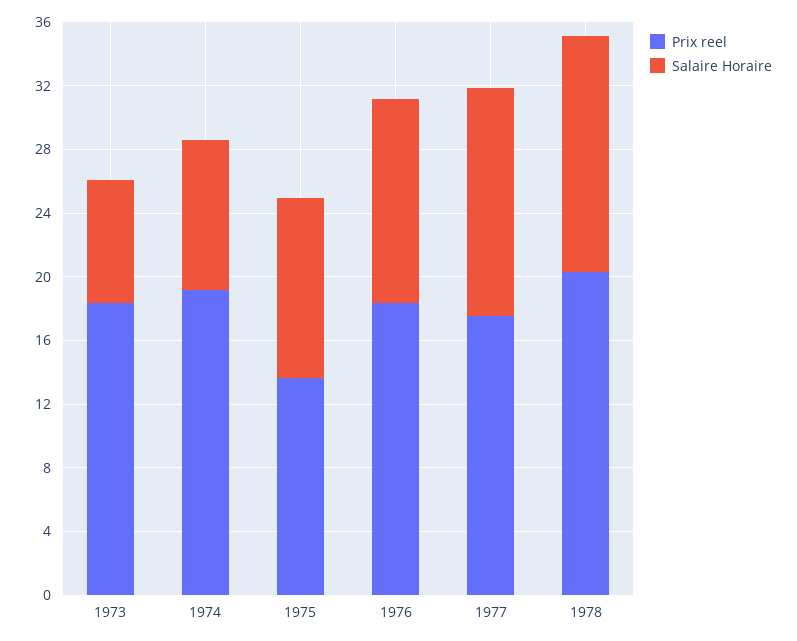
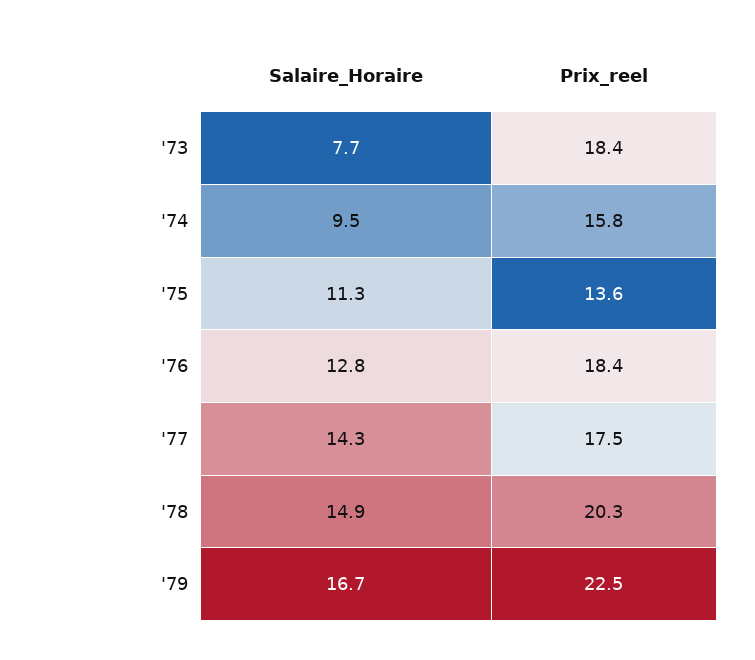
Prix reel, 1974: 19 -> 15.8
Salaire Horaire, '79: none -> 16.7
Prix reel, '79: none -> 22.5

